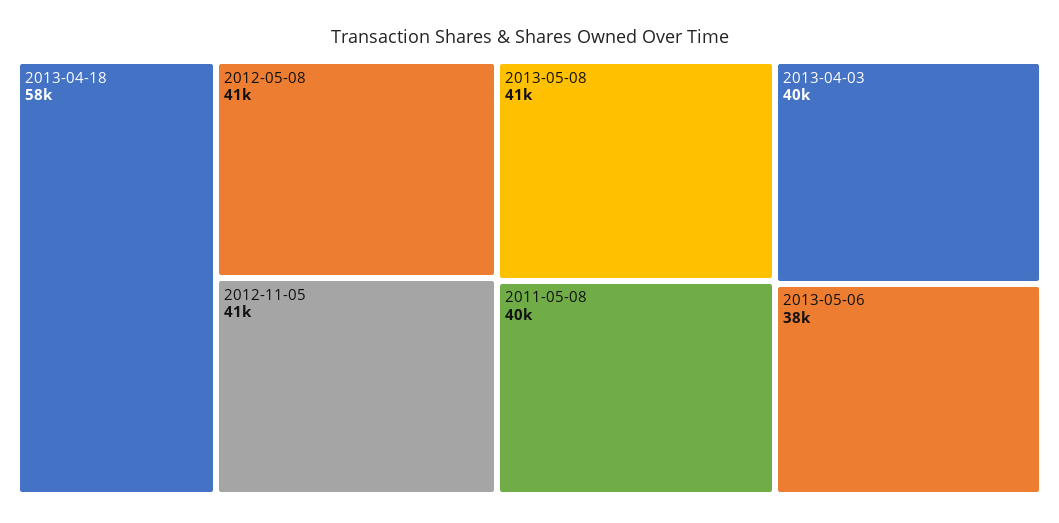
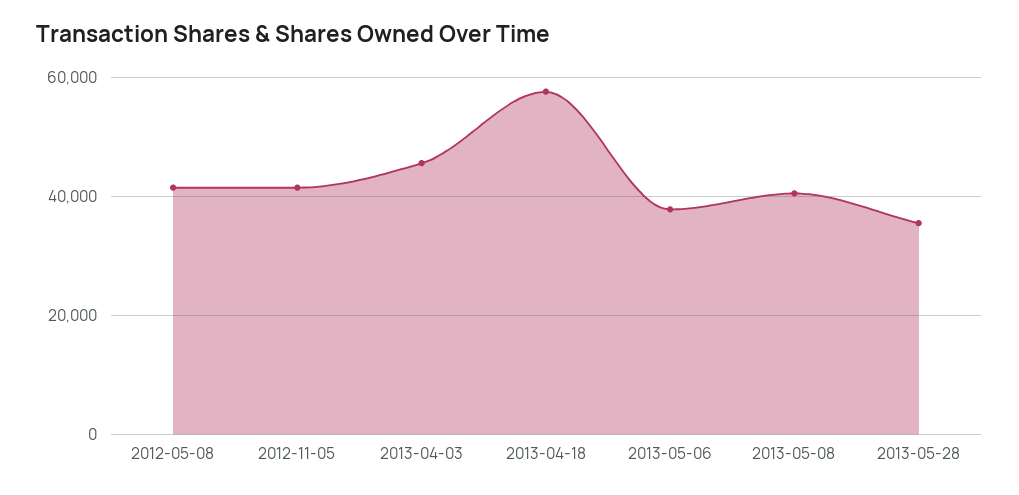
2011-05-08: 40000 -> none
2013-04-03: 40000 -> 46000
2013-05-28: none -> 36000

